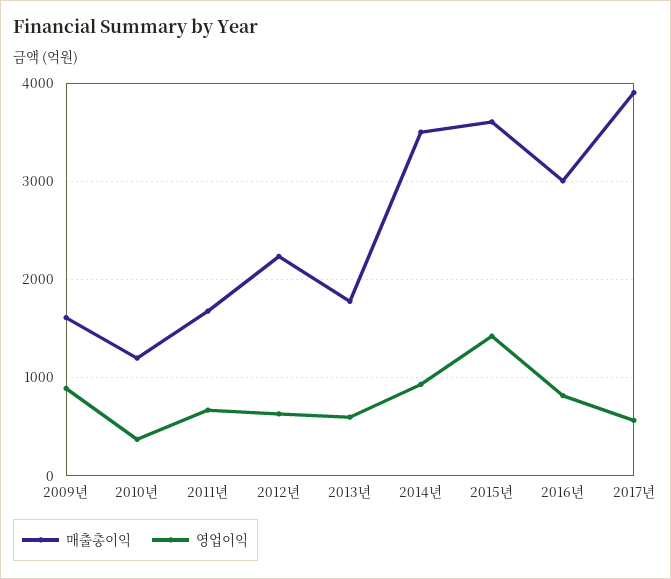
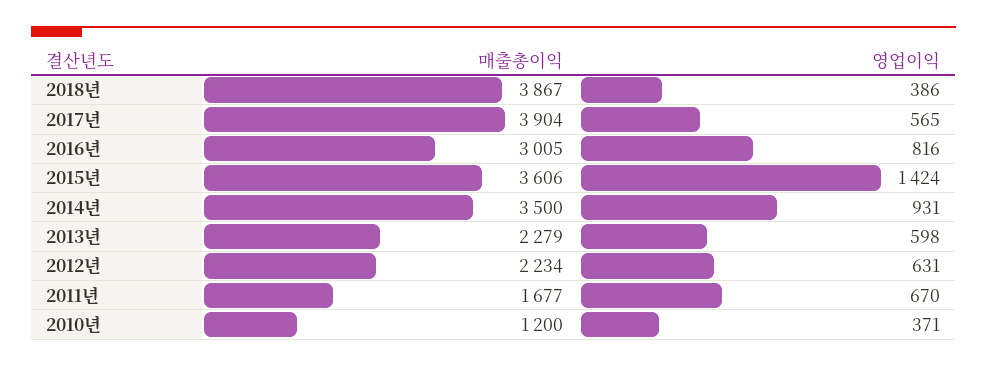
매출총이익, 2009년: 1600 -> none
영업이익, 2009년: 900 -> none
매출총이익, 2013년: 1800 -> 2279
매출총이익, 2018년: none -> 3867
영업이익, 2018년: none -> 386

